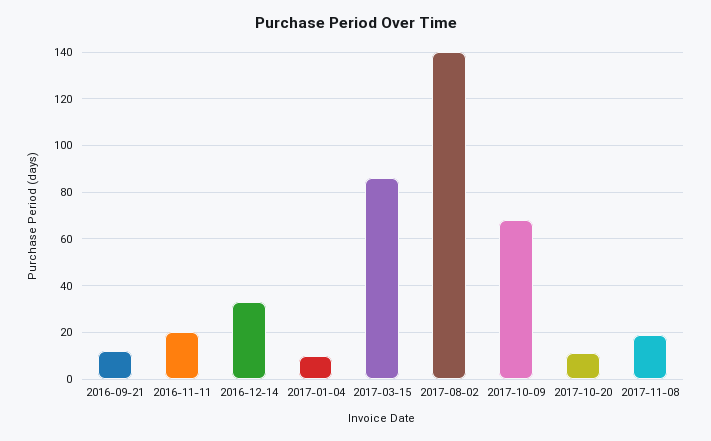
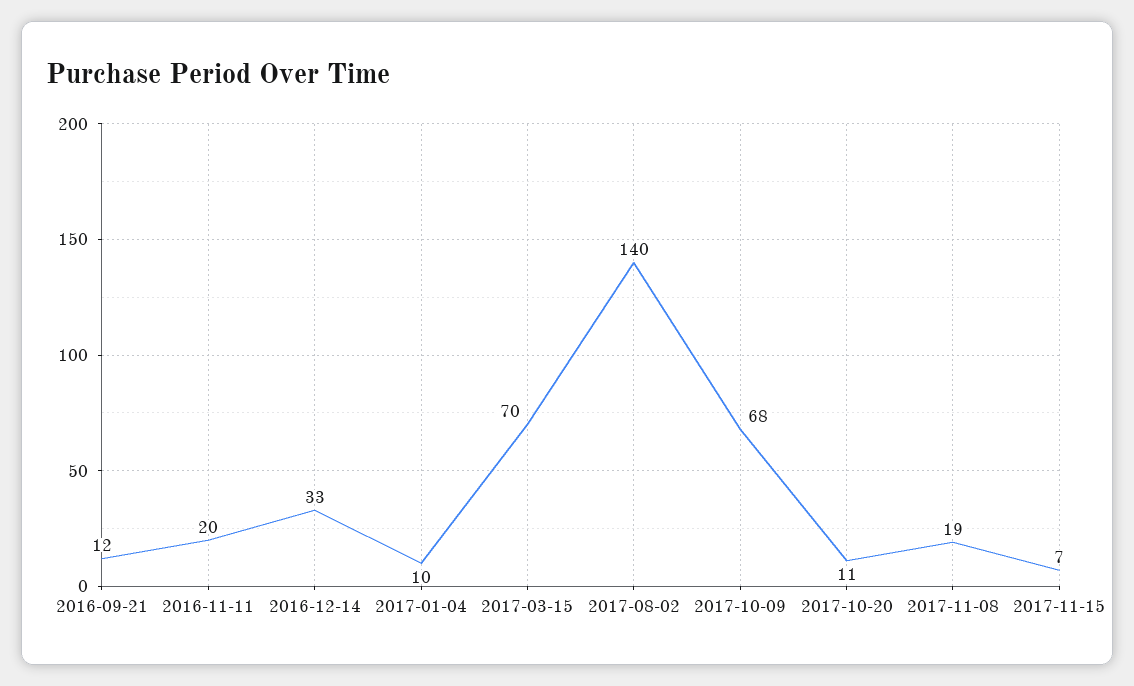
2017-03-15: 85 -> 70
2017-11-15: none -> 7

